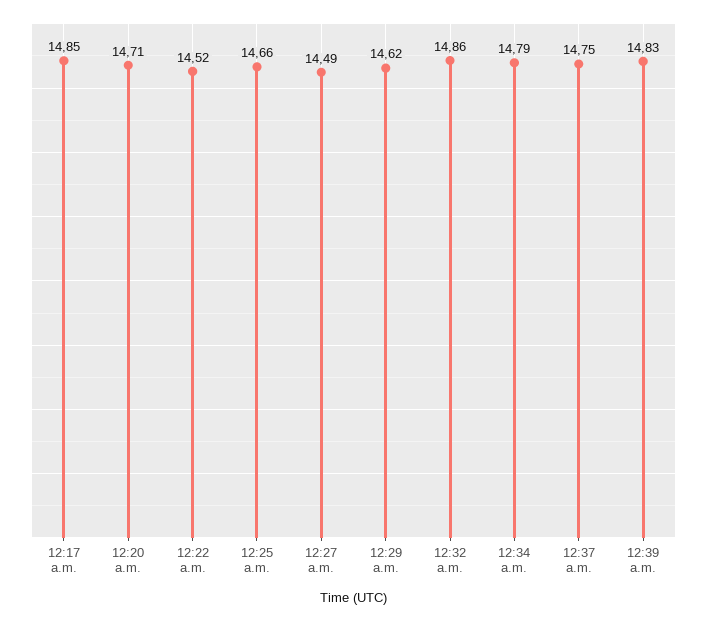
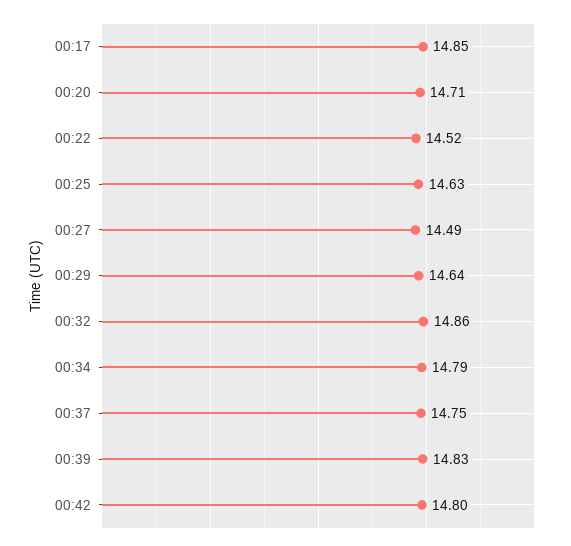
12:25 a.m.: 14.66 -> 14.63
12:29 a.m.: 14.62 -> 14.64
00:42: none -> 14.8

